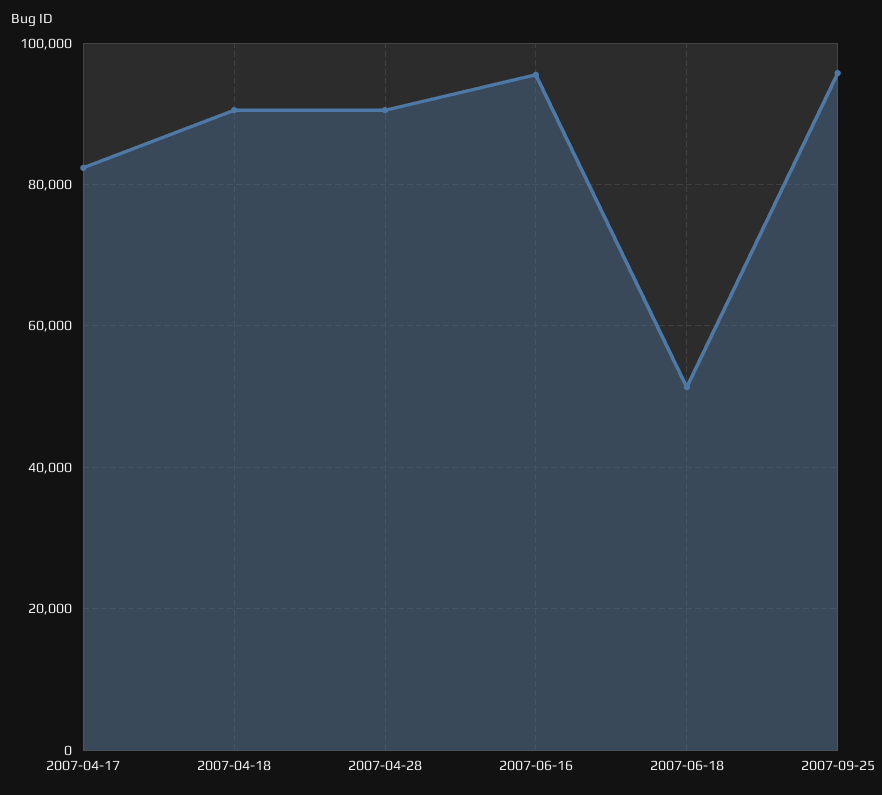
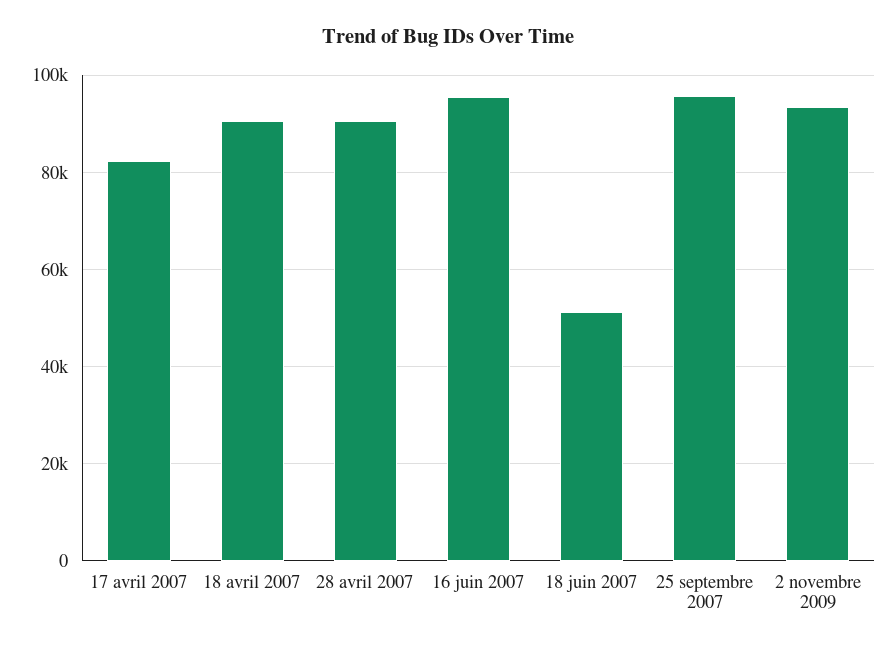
2 novembre 2009: none -> 94000

